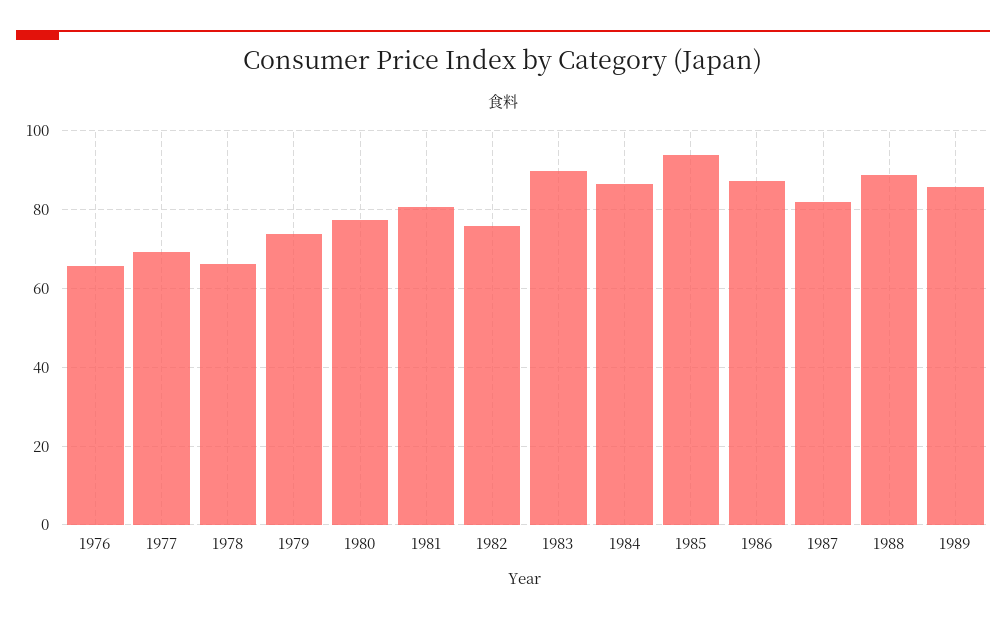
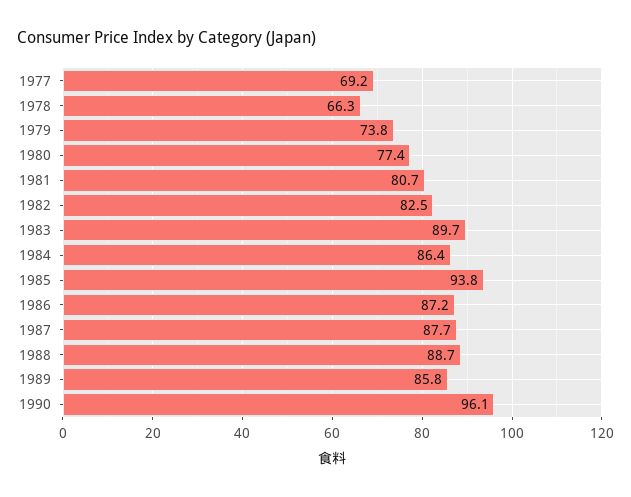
1976: 66 -> none
1982: 76 -> 82.5
1987: 82 -> 87.7
1990: none -> 96.1

